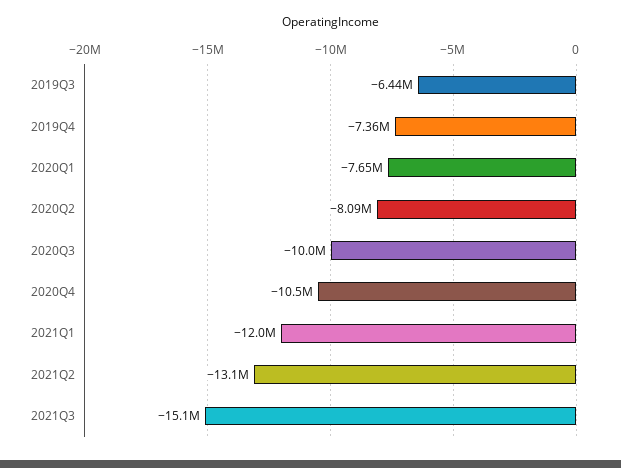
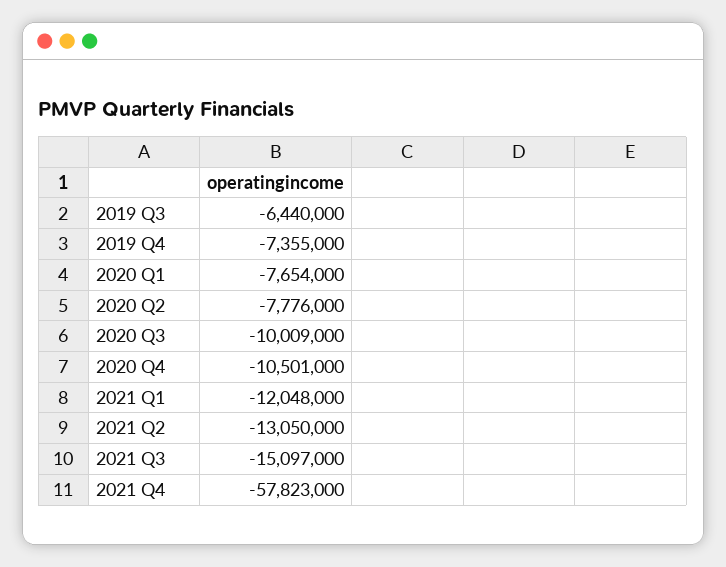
2020Q2: -8090000 -> -7776000
2021 Q4: none -> -57823000

